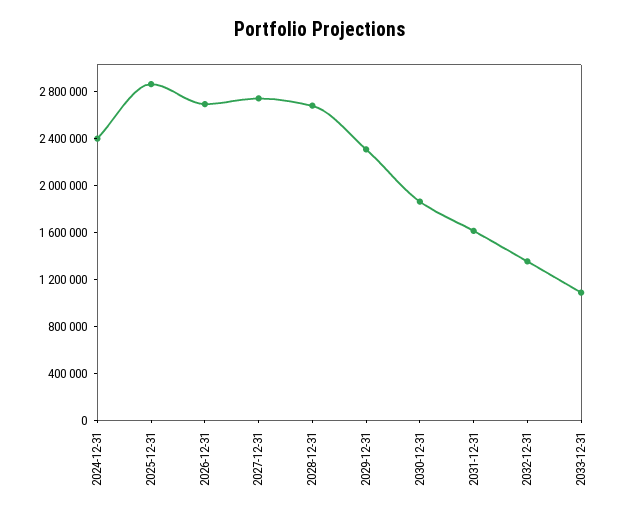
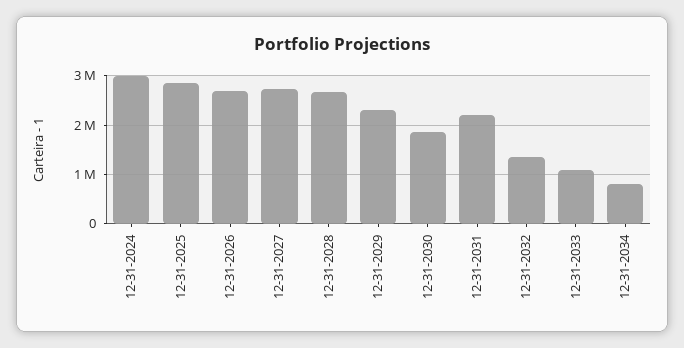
2024-12-31: 2400000 -> 3000000
2031-12-31: 1600000 -> 2200000
12-31-2034: none -> 800000

